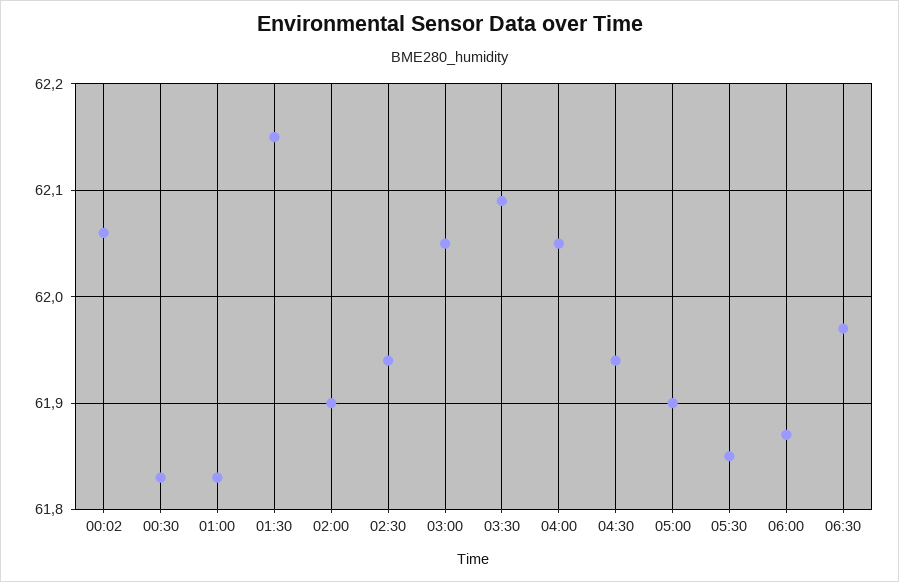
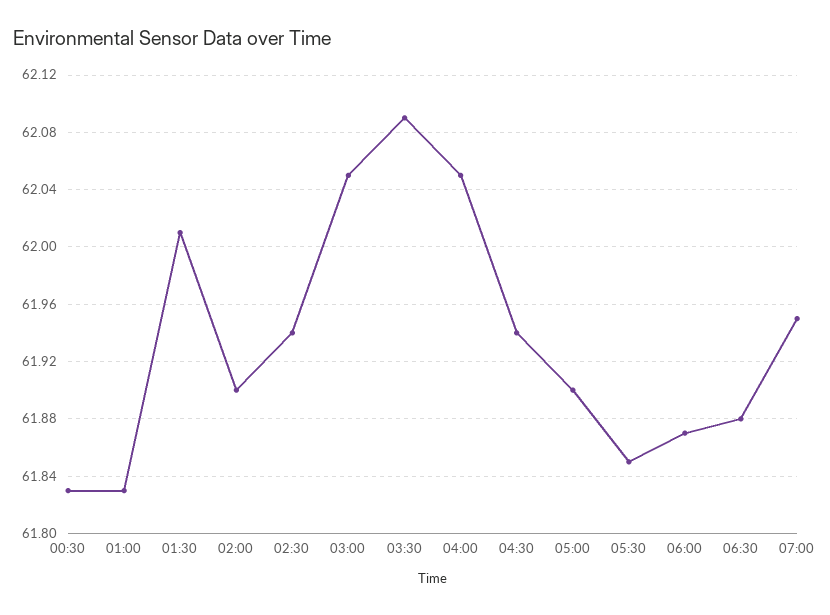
00:02: 62.06 -> none
01:30: 62.15 -> 62.01
06:30: 61.97 -> 61.88
07:00: none -> 61.95

